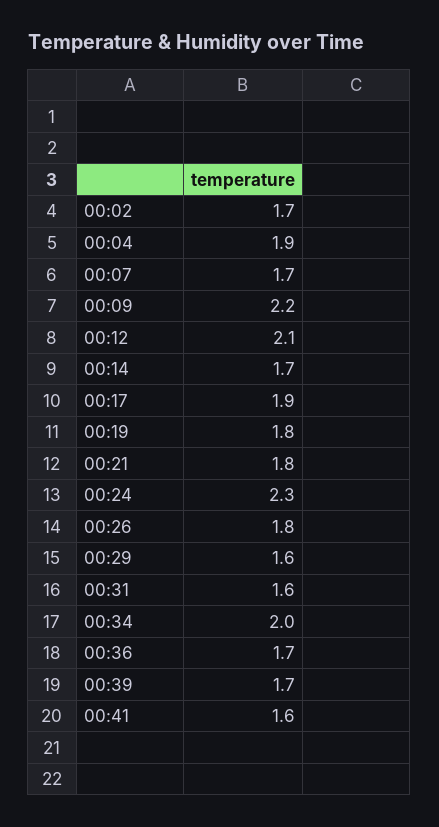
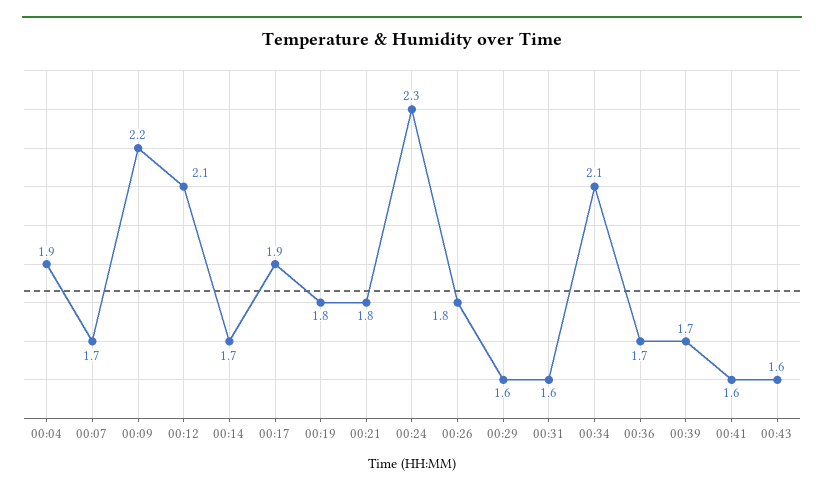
00:02: 1.7 -> none
00:34: 2 -> 2.1
00:43: none -> 1.6

